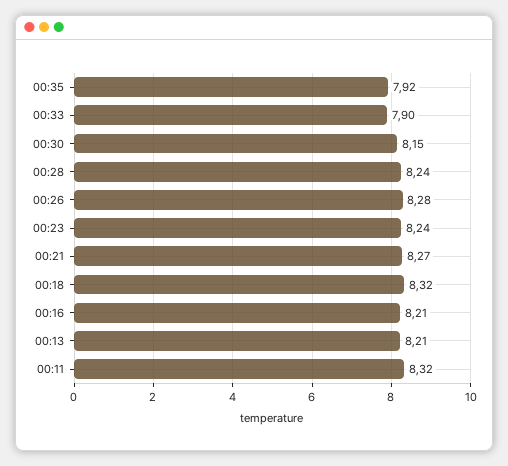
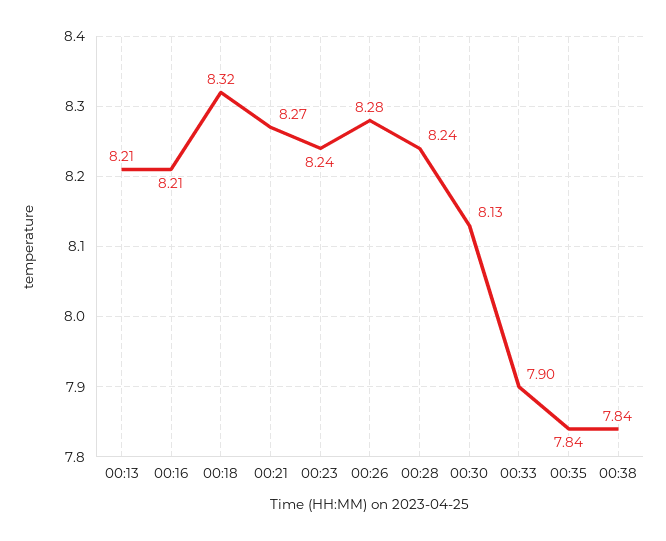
00:35: 7.92 -> 7.84
00:30: 8.15 -> 8.13
00:11: 8.32 -> none
00:38: none -> 7.84

